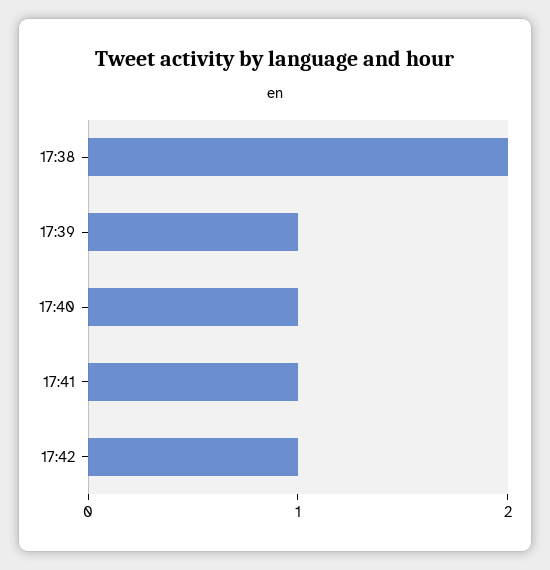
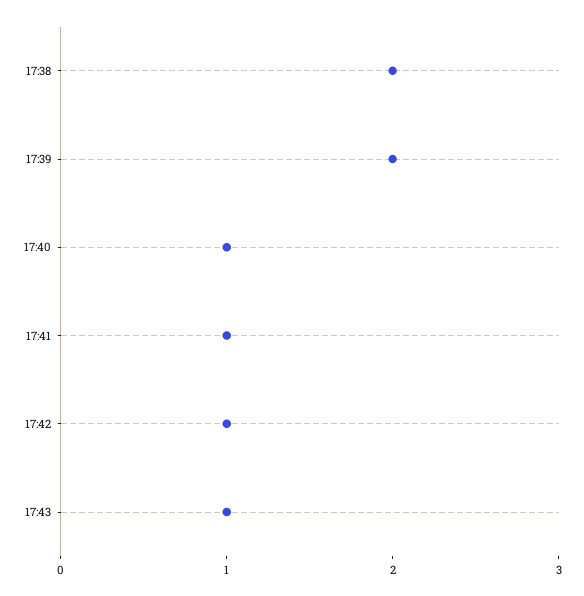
17:39: 1 -> 2
17:43: none -> 1

